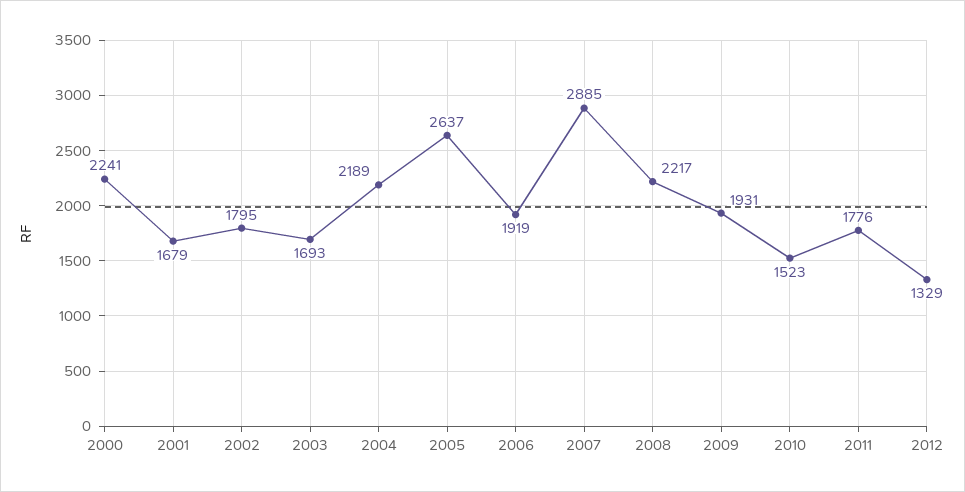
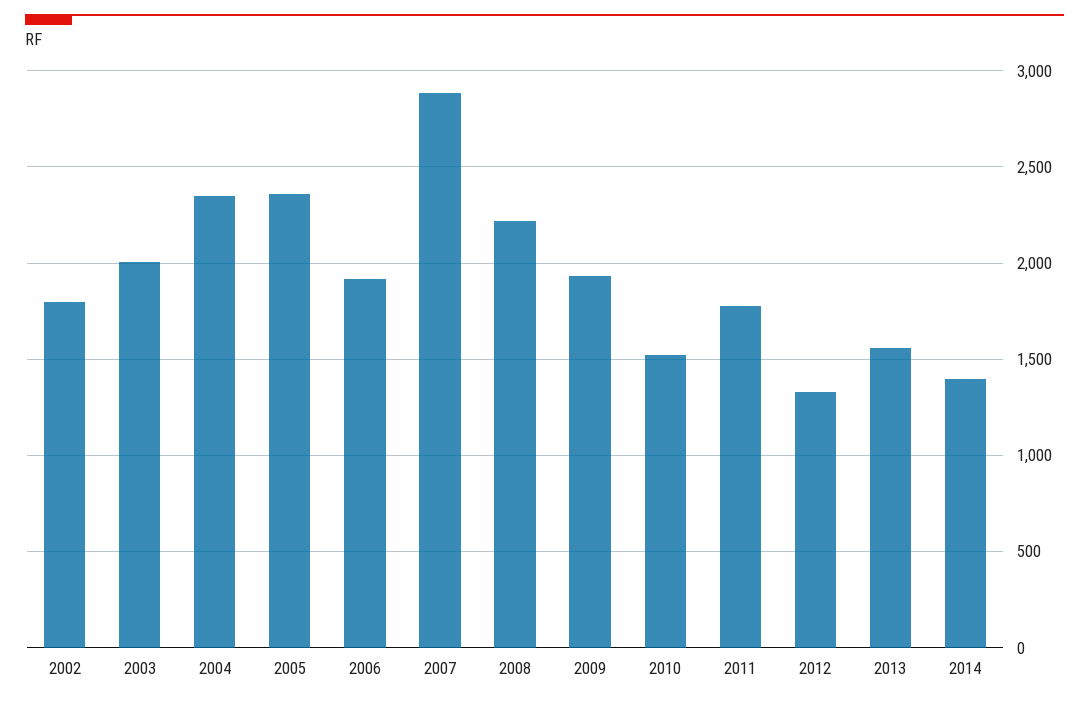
2000: 2241 -> none
2001: 1679 -> none
2003: 1693 -> 2000
2004: 2189 -> 2350
2005: 2637 -> 2350
2013: none -> 1550
2014: none -> 1400

